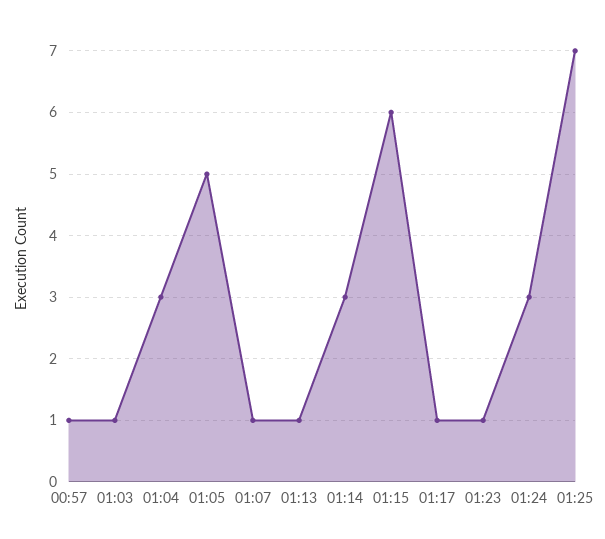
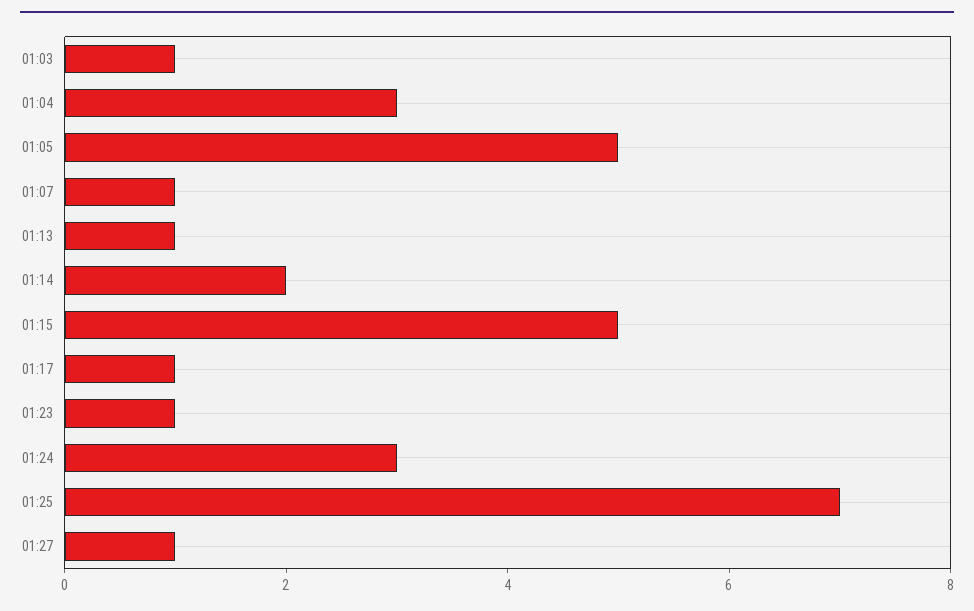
00:57: 1 -> none
01:14: 3 -> 2
01:15: 6 -> 5
01:27: none -> 1

